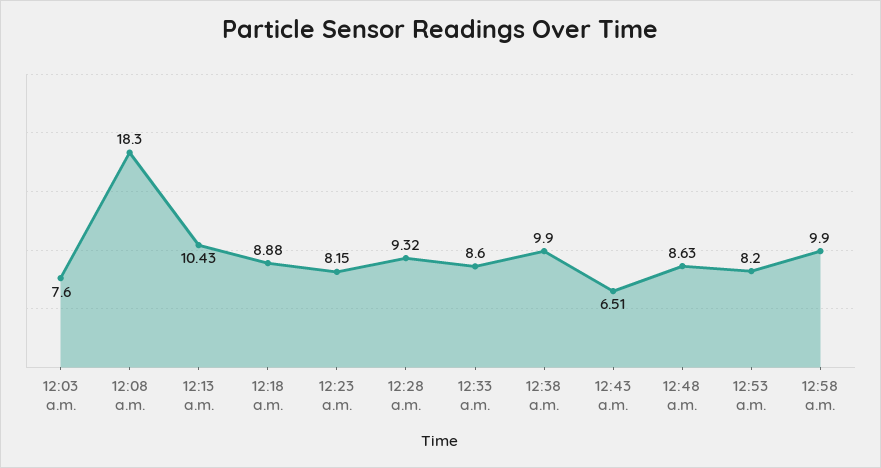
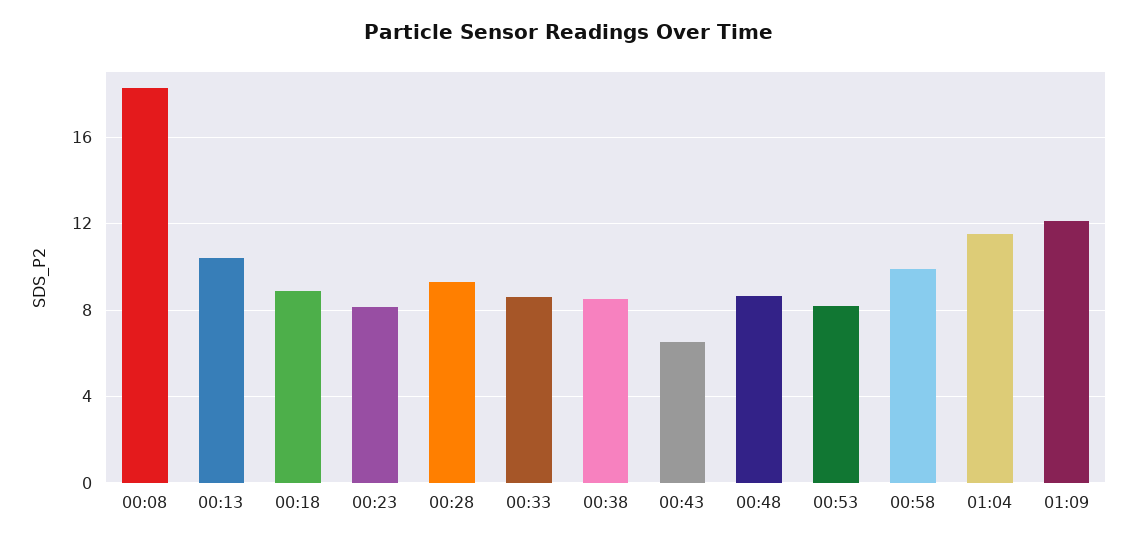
12:03 a.m.: 7.6 -> none
12:38 a.m.: 9.9 -> 8.5
01:04: none -> 11.5
01:09: none -> 12

